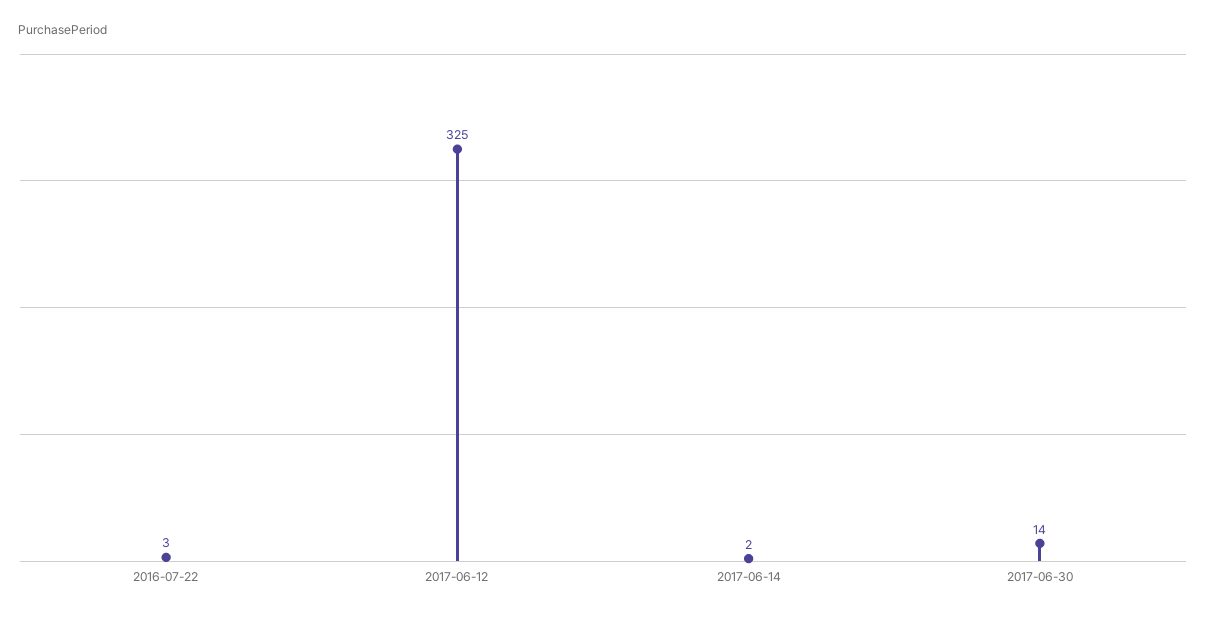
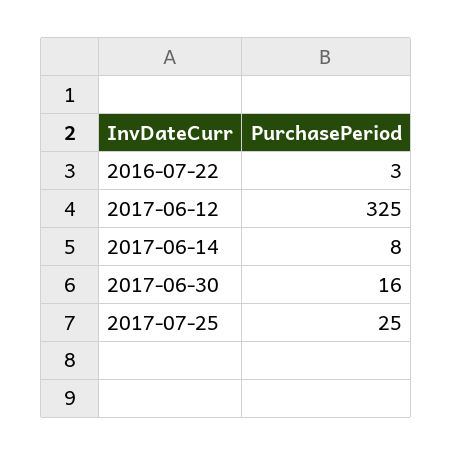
2017-06-14: 2 -> 8
2017-06-30: 14 -> 16
2017-07-25: none -> 25

